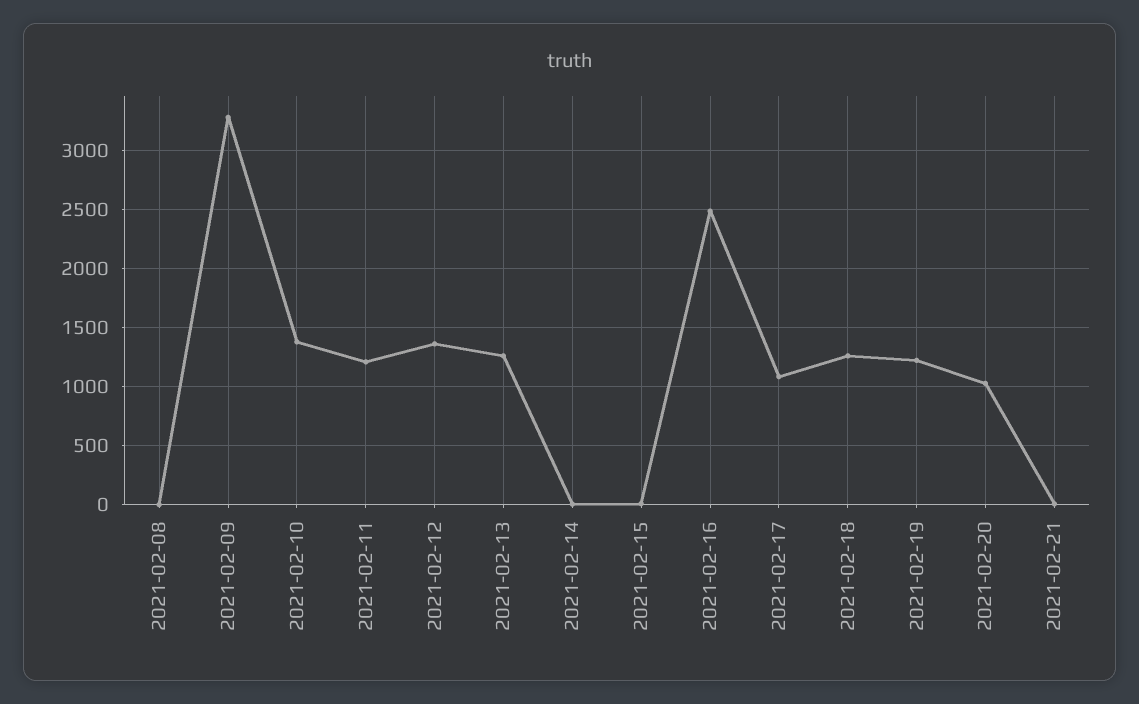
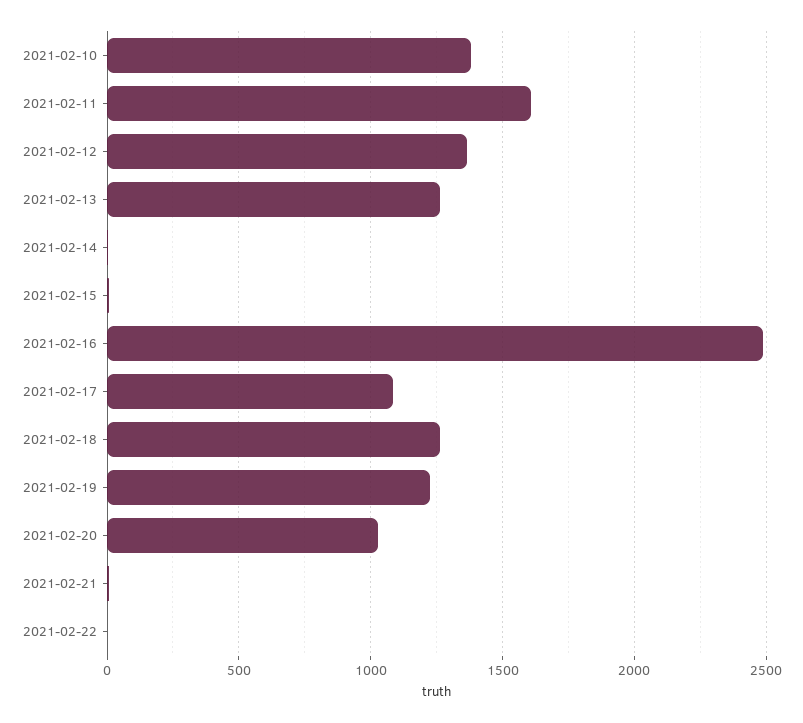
2021-02-08: 0 -> none
2021-02-09: 3300 -> none
2021-02-11: 1200 -> 1600
2021-02-22: none -> 0

